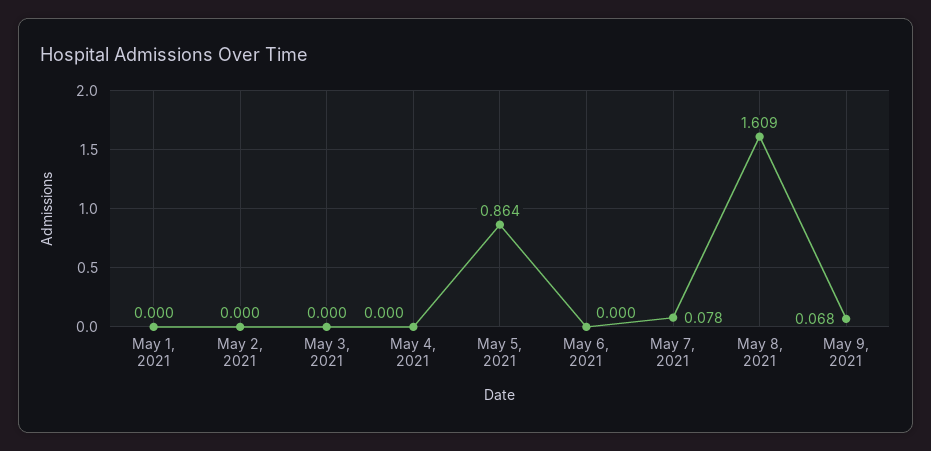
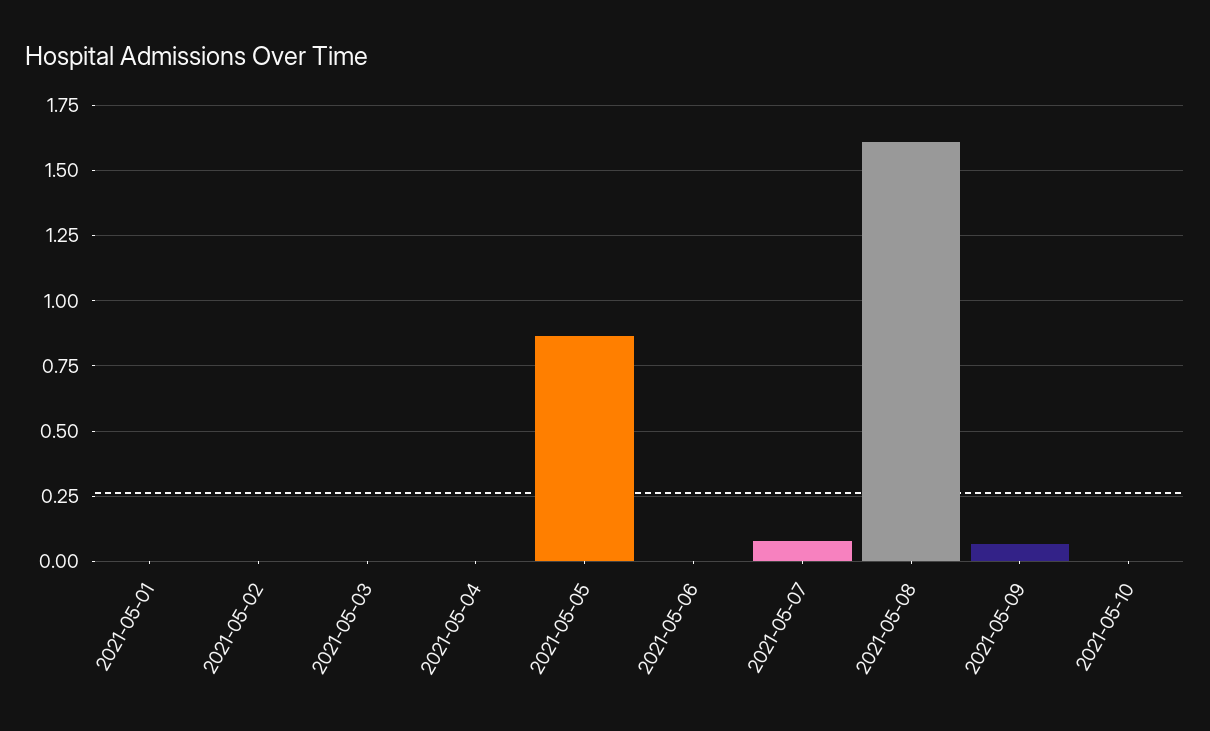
2021-05-10: none -> 0

